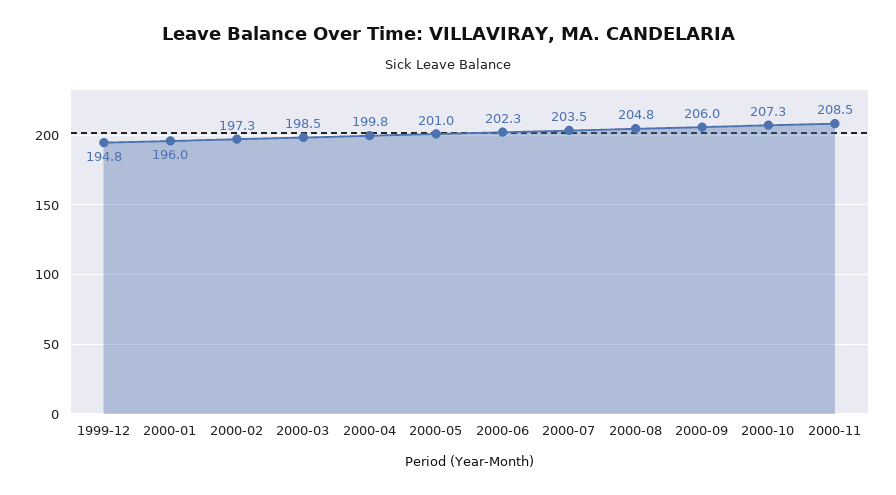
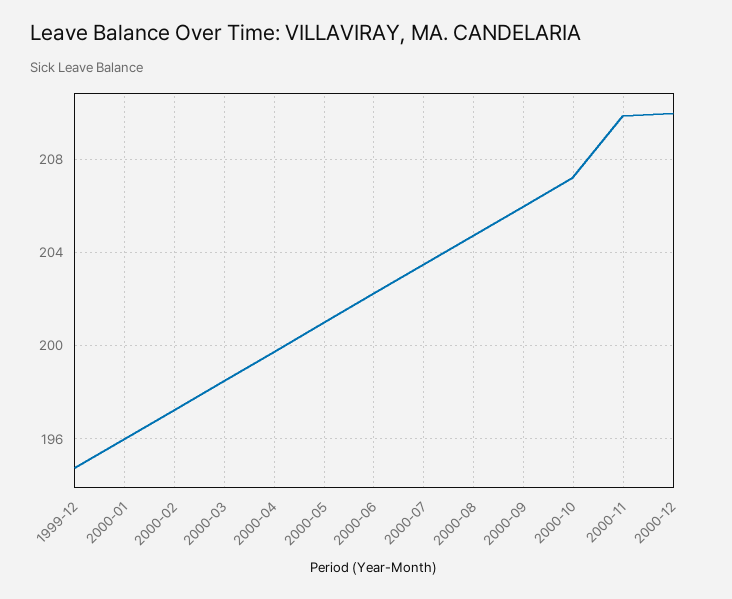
2000-11: 208.5 -> 210
2000-12: none -> 210

